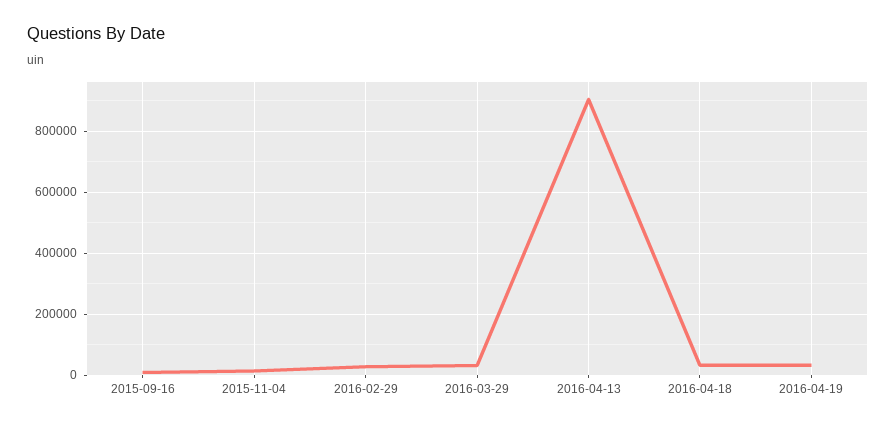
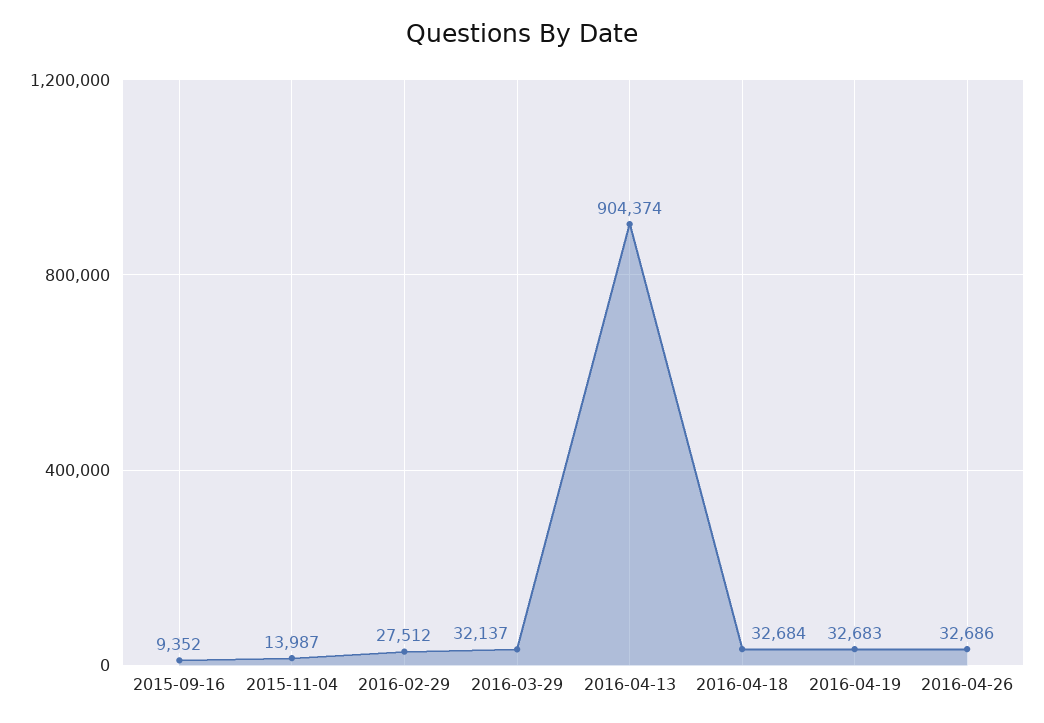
2016-04-26: none -> 32686

